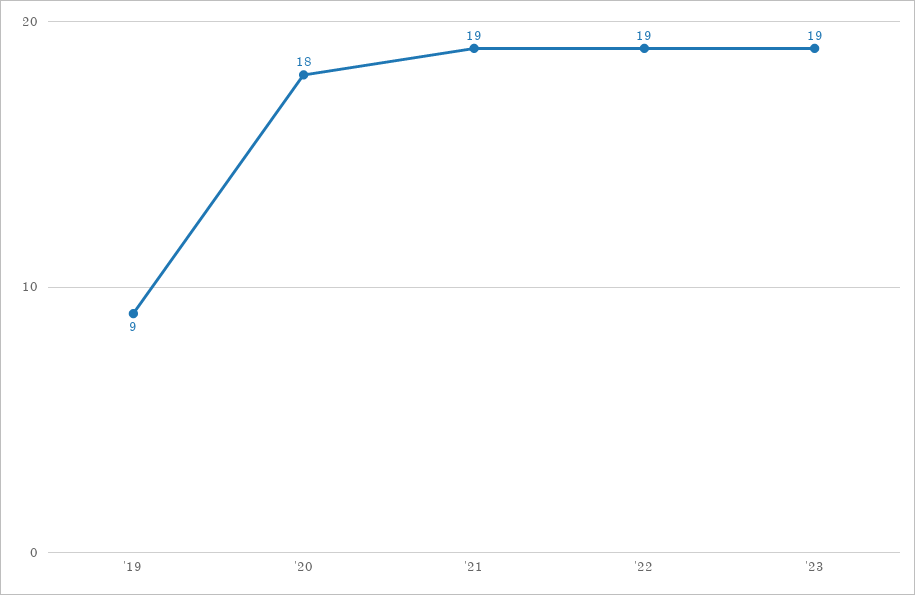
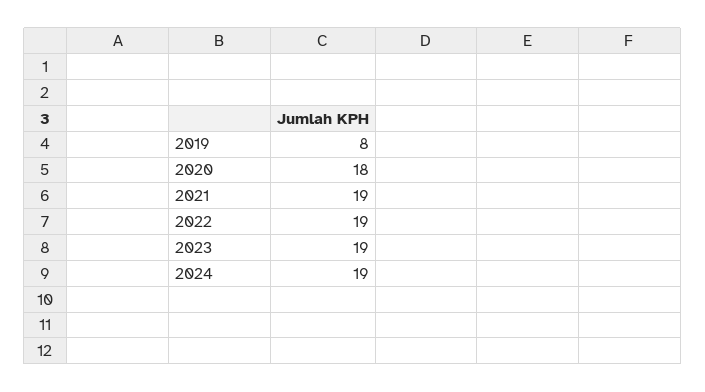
'19: 9 -> 8
2024: none -> 19

